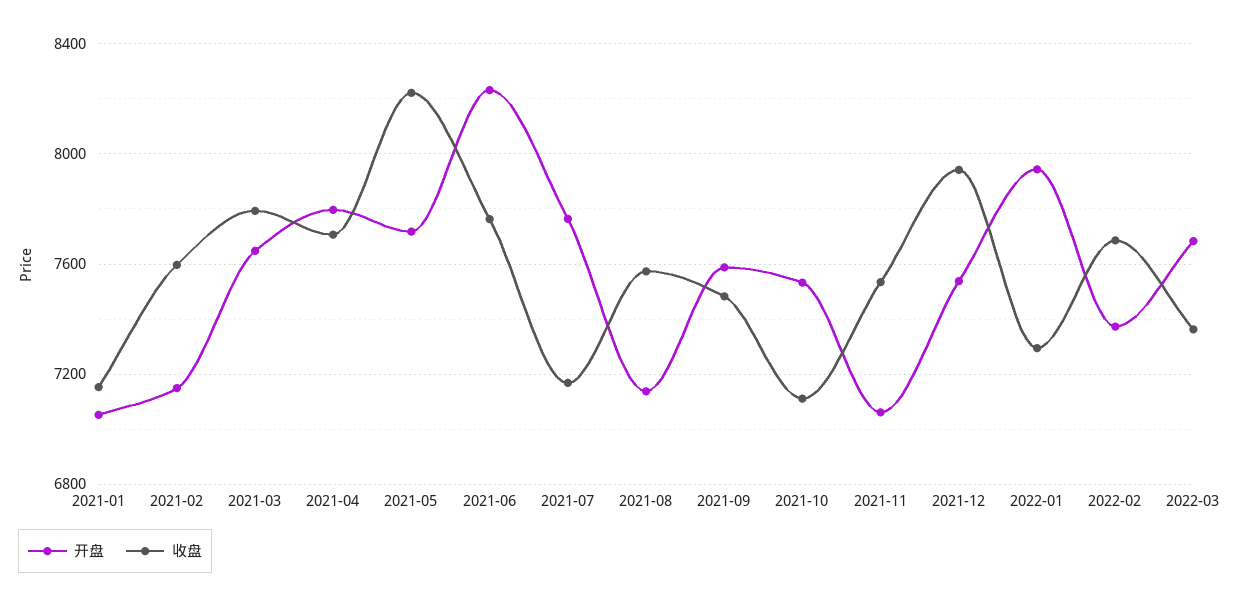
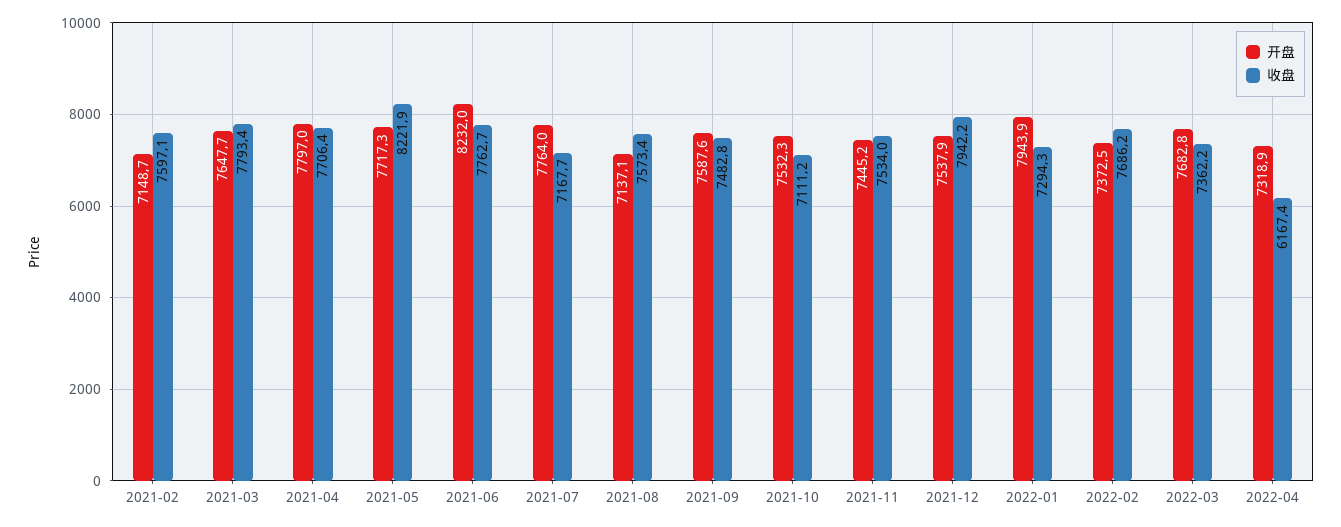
开盘, 2021-01: 7050 -> none
收盘, 2021-01: 7150 -> none
开盘, 2021-11: 7050 -> 7445.2
开盘, 2022-04: none -> 7318.9
收盘, 2022-04: none -> 6167.4

